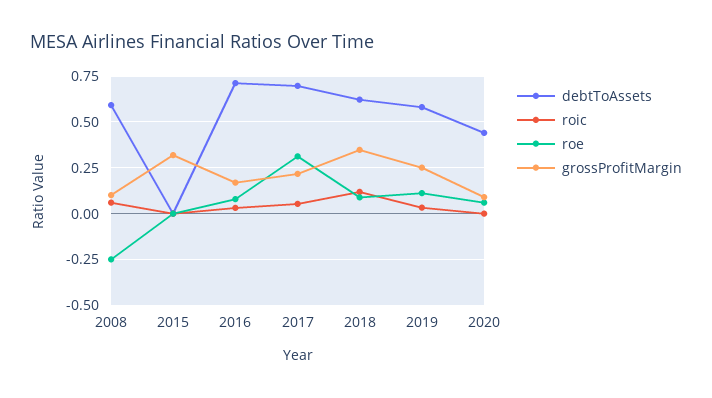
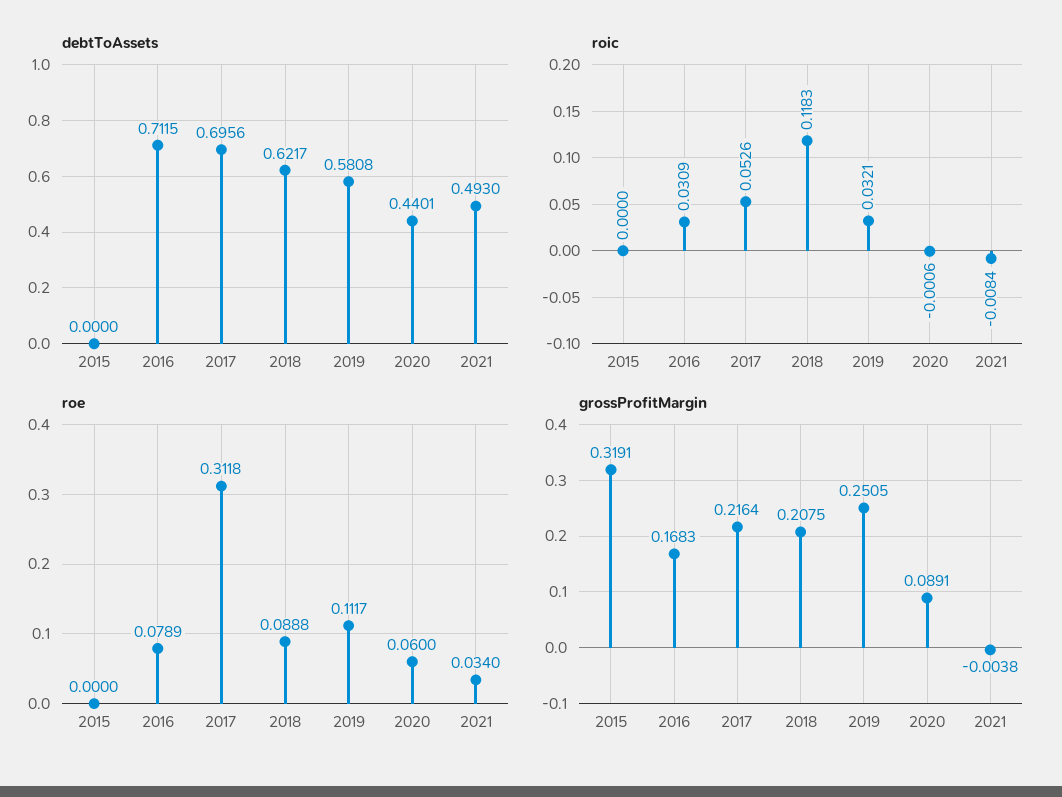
debtToAssets, 2008: 0.6 -> none
roic, 2008: 0.05 -> none
roe, 2008: -0.25 -> none
grossProfitMargin, 2008: 0.1 -> none
grossProfitMargin, 2018: 0.35 -> 0.2075
debtToAssets, 2021: none -> 0.493
roic, 2021: none -> -0.0084
roe, 2021: none -> 0.034
grossProfitMargin, 2021: none -> -0.0038

